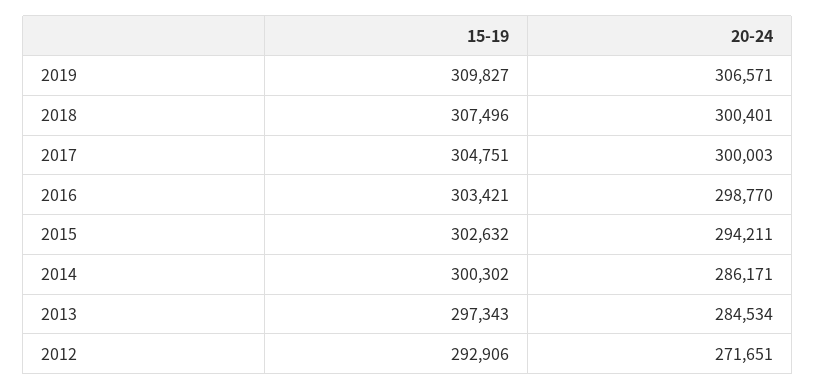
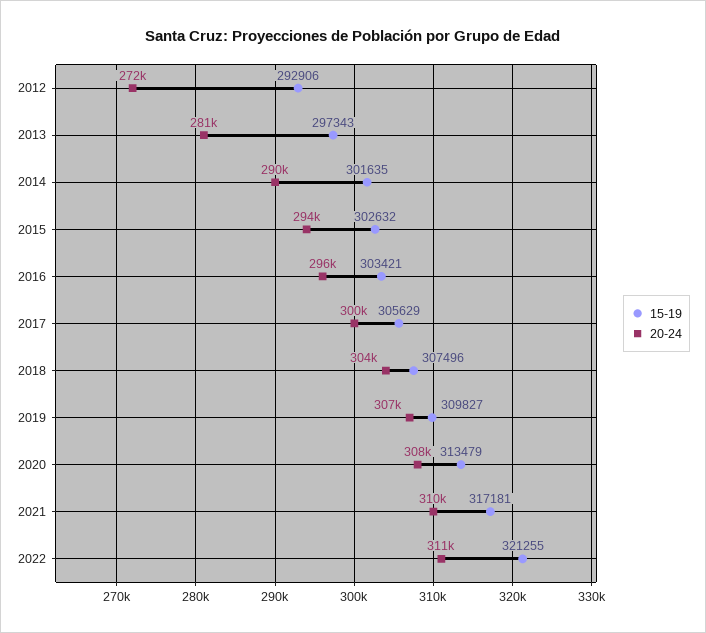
20-24, 2018: 300401 -> 304000
15-19, 2017: 304751 -> 305629
20-24, 2016: 298770 -> 296000
15-19, 2014: 300302 -> 301635
20-24, 2014: 286171 -> 290000
20-24, 2013: 284534 -> 281000
15-19, 2020: none -> 313479
20-24, 2020: none -> 308000
15-19, 2021: none -> 317181
20-24, 2021: none -> 310000
15-19, 2022: none -> 321255
20-24, 2022: none -> 311000

